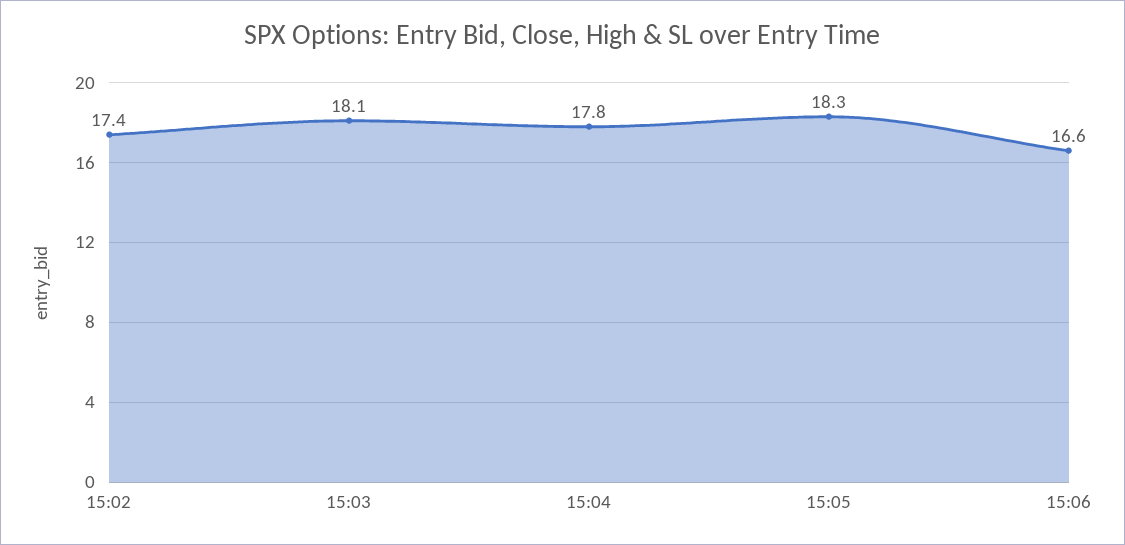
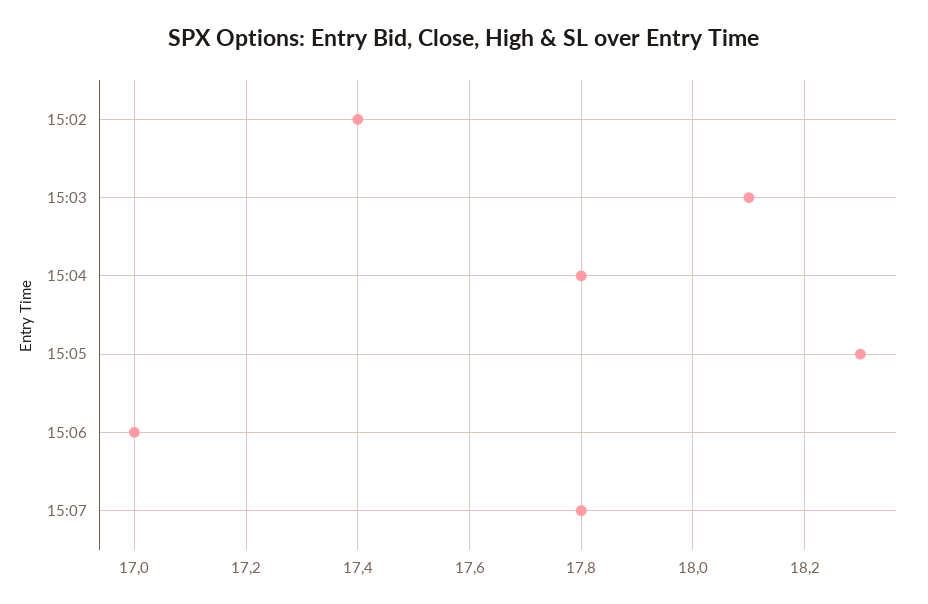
15:06: 16.6 -> 17
15:07: none -> 17.8

